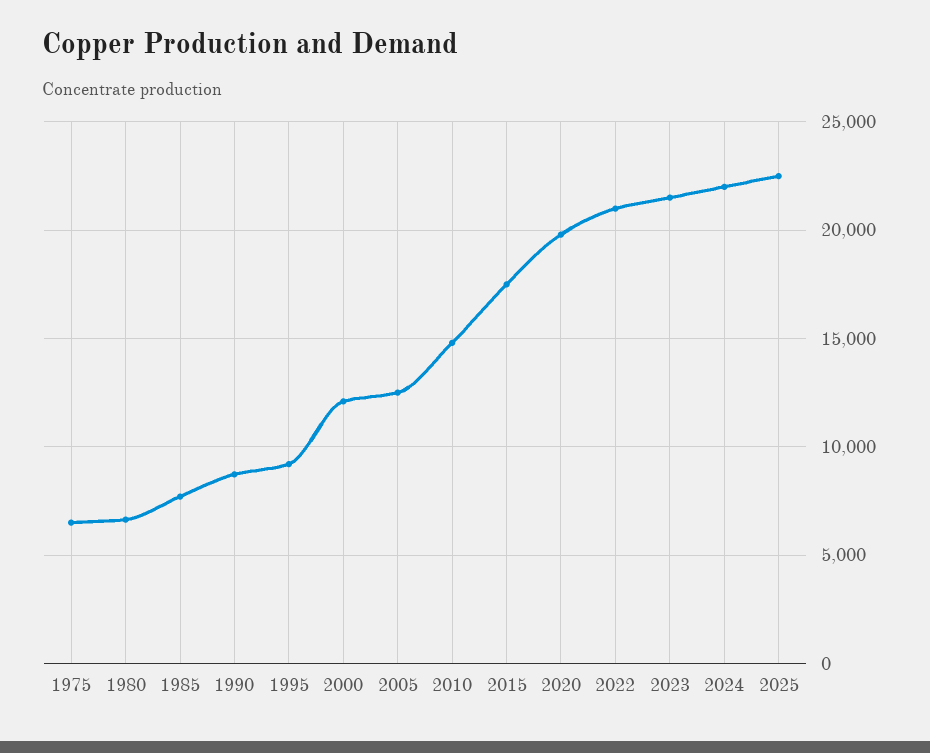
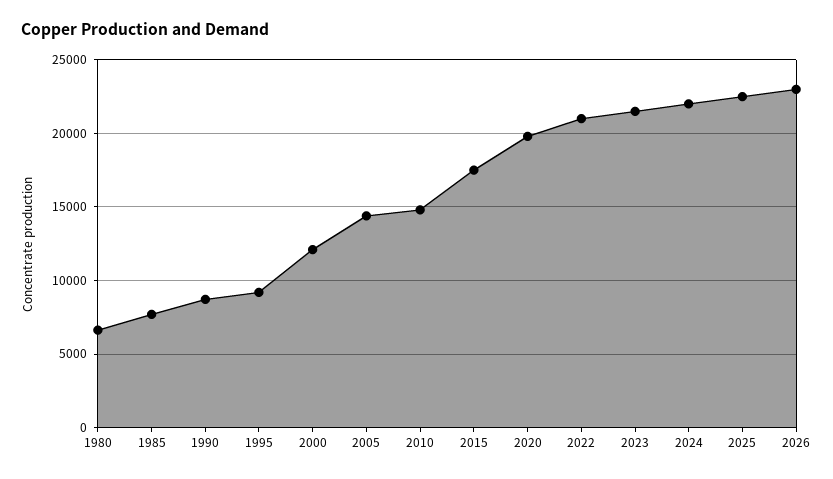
1975: 6500 -> none
2005: 12500 -> 14500
2026: none -> 23000

